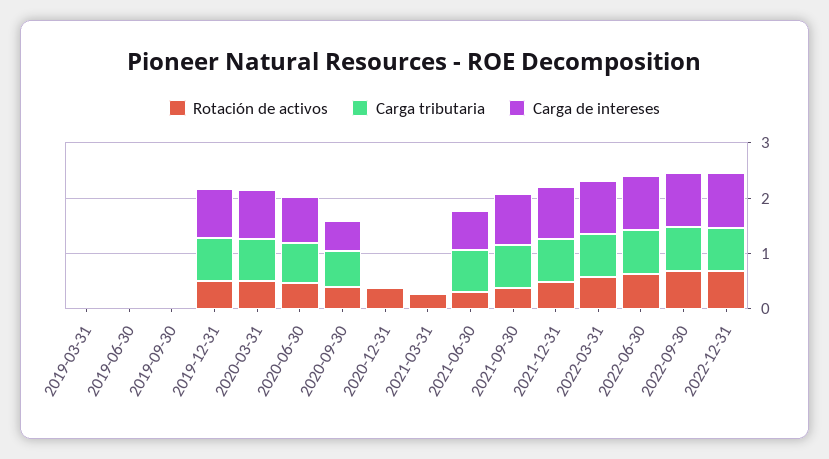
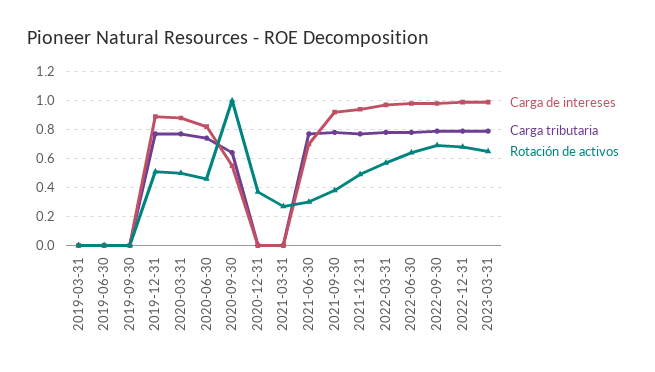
Rotación de activos, 2020-09-30: 0.4 -> 1
Carga de intereses, 2023-03-31: none -> 1
Carga tributaria, 2023-03-31: none -> 0.8
Rotación de activos, 2023-03-31: none -> 0.65

